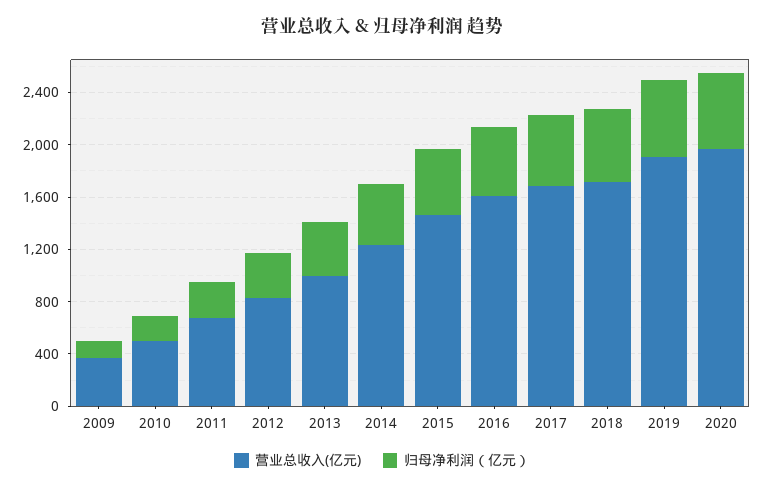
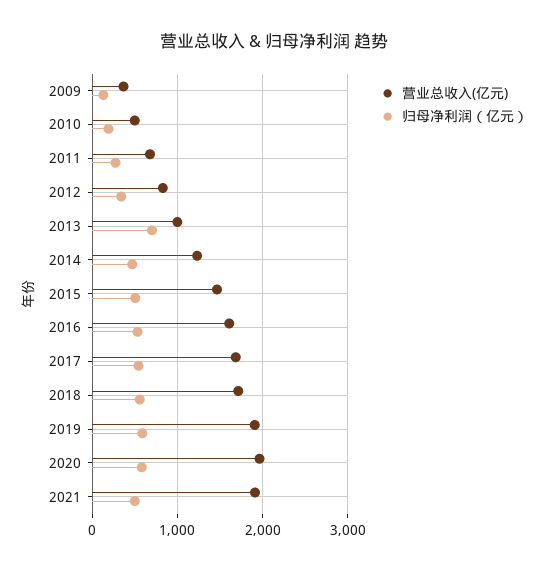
归母净利润（亿元）, 2013: 400 -> 700
营业总收入(亿元), 2021: none -> 1900
归母净利润（亿元）, 2021: none -> 500

